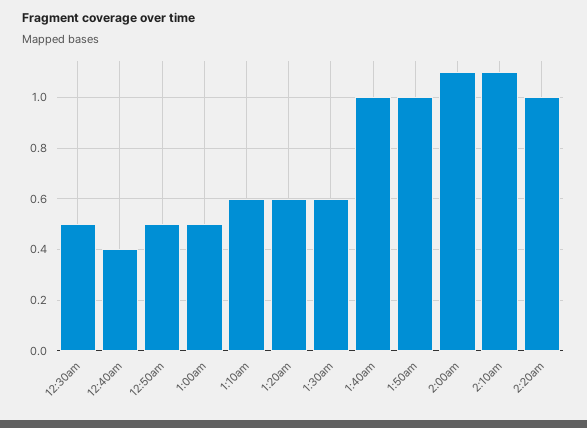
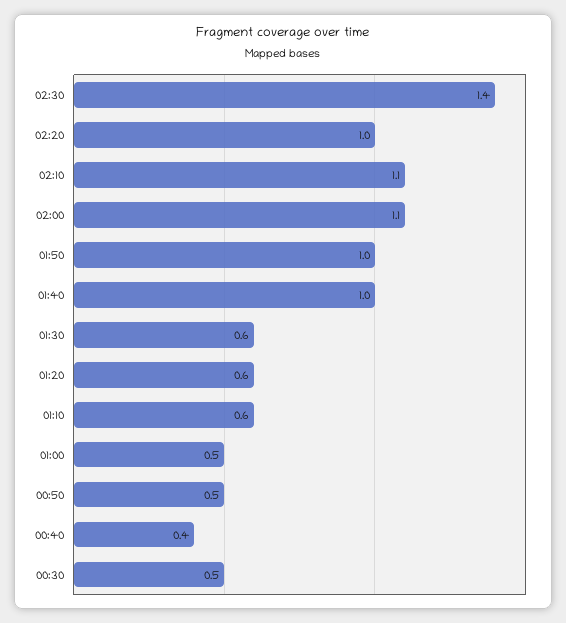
02:30: none -> 1.4

